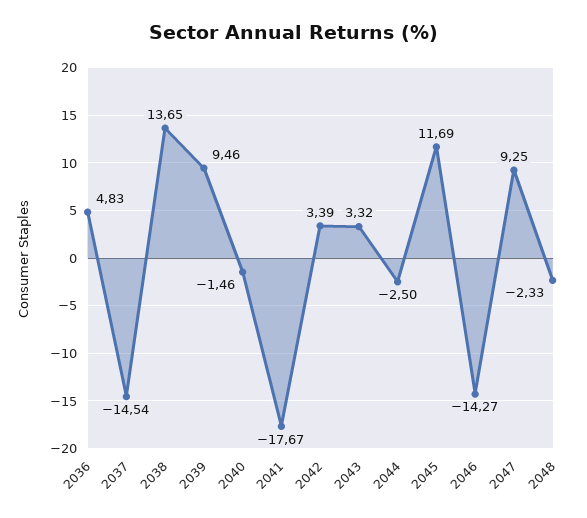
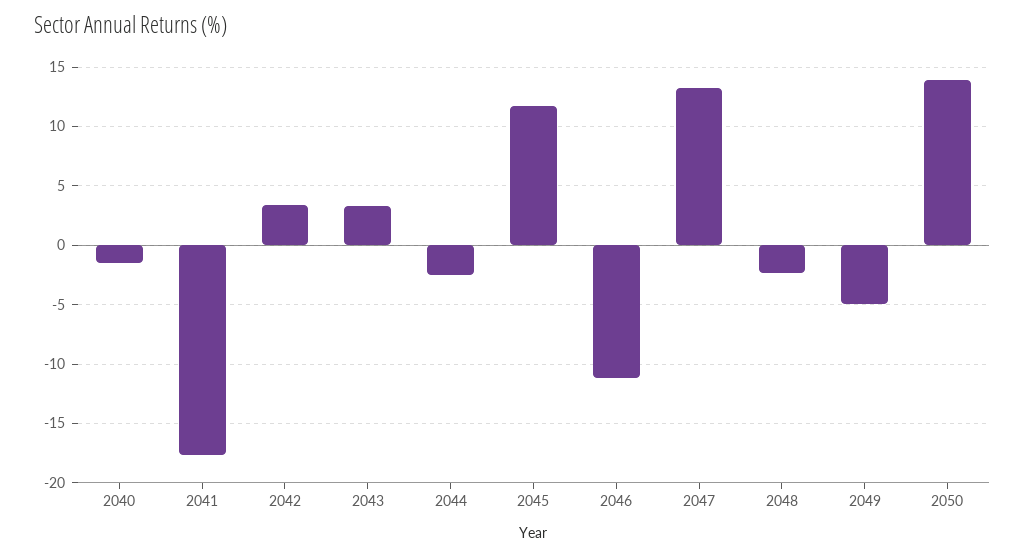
2036: 4.83 -> none
2037: -14.54 -> none
2038: 13.65 -> none
2039: 9.46 -> none
2046: -14.27 -> -11
2047: 9.25 -> 13
2049: none -> -5
2050: none -> 14

